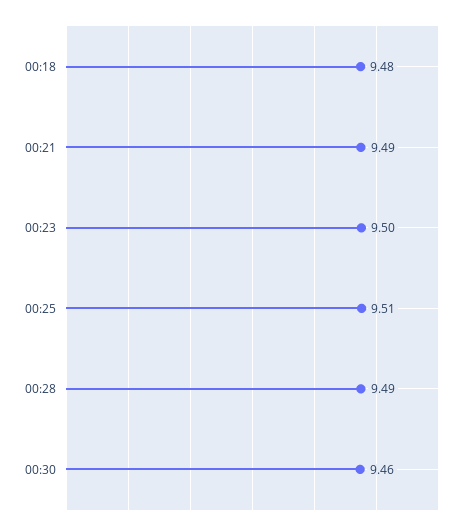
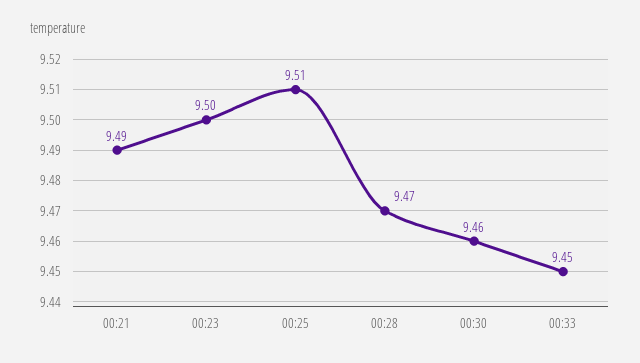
00:18: 9.48 -> none
00:28: 9.49 -> 9.47
00:33: none -> 9.45

